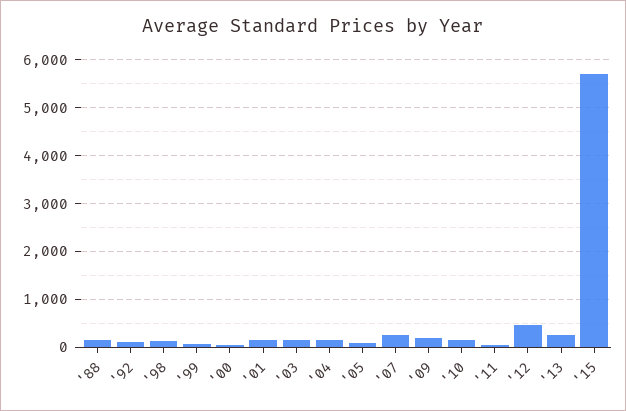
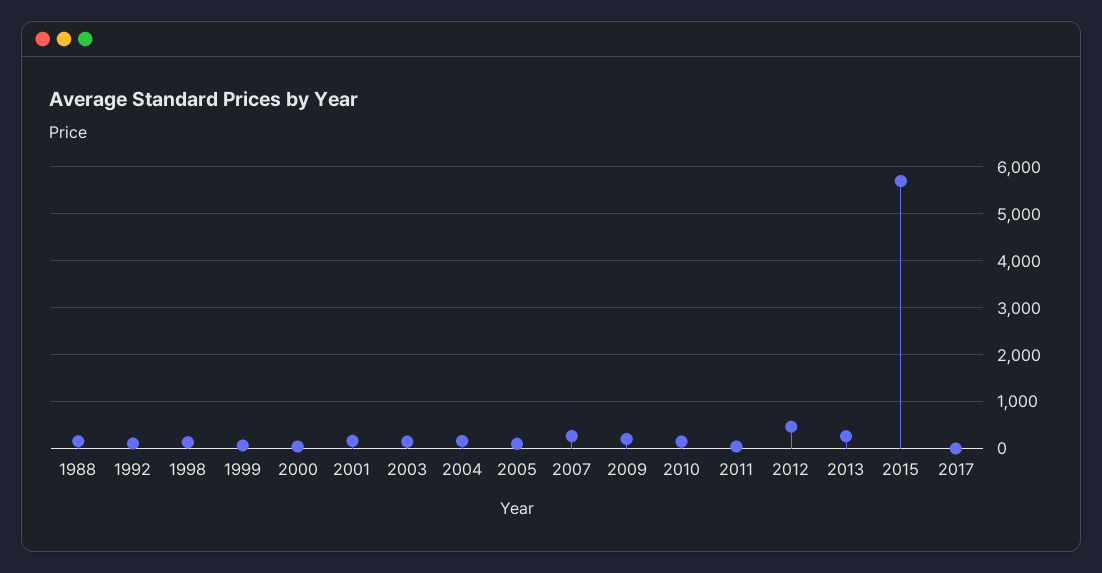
2017: none -> 0

